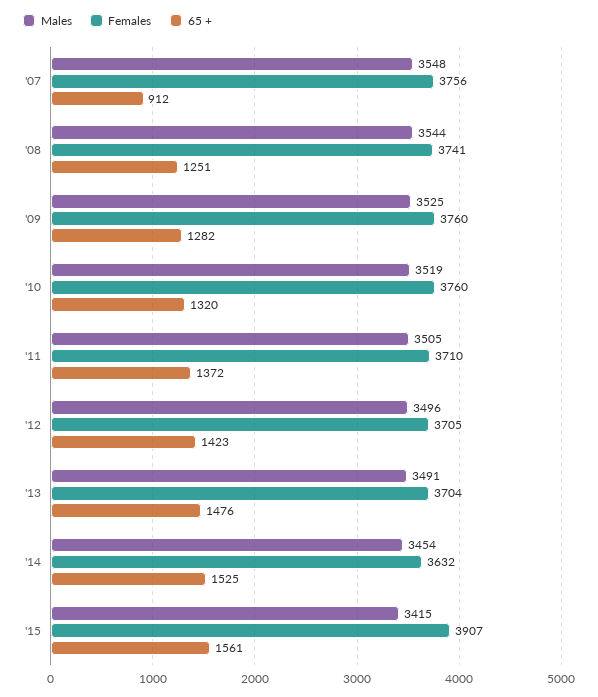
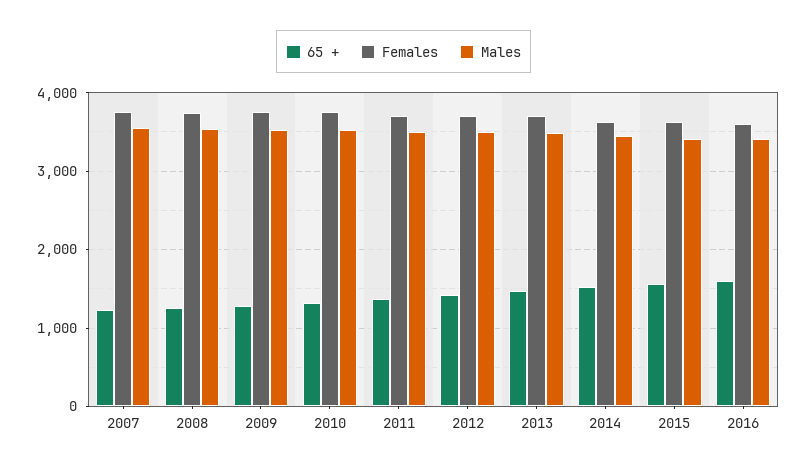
65 +, '07: 912 -> 1200
Females, '15: 3907 -> 3600
65 +, 2016: none -> 1600
Females, 2016: none -> 3600
Males, 2016: none -> 3400

